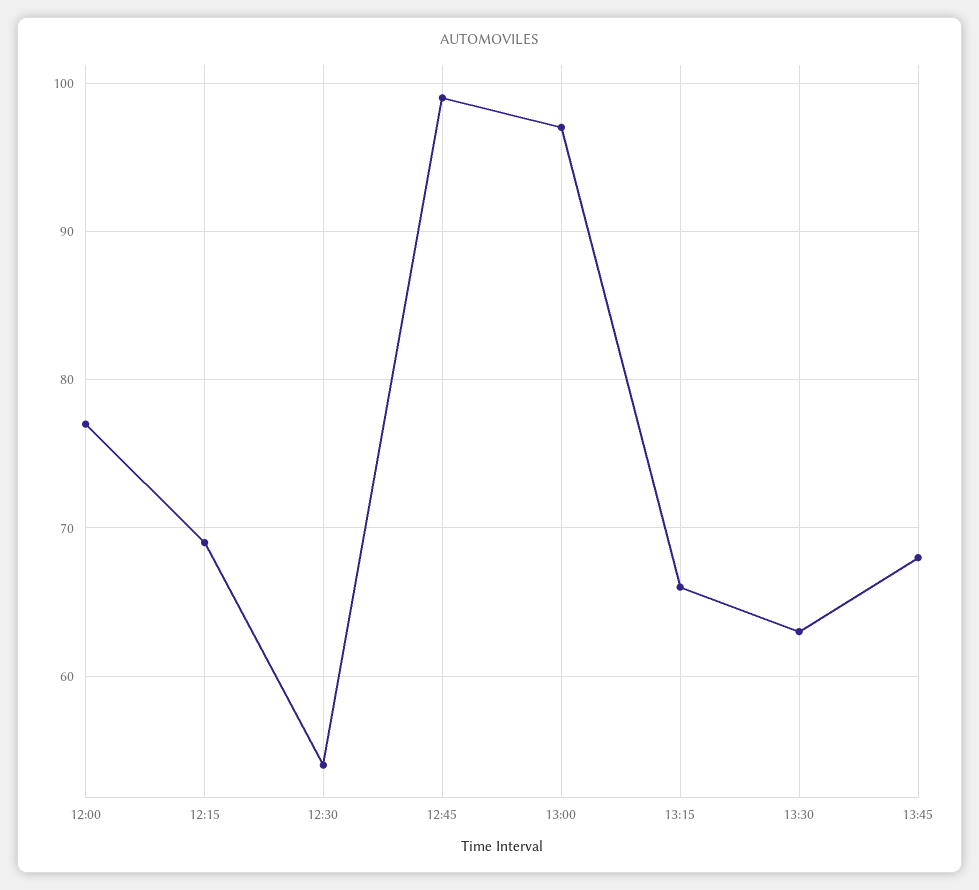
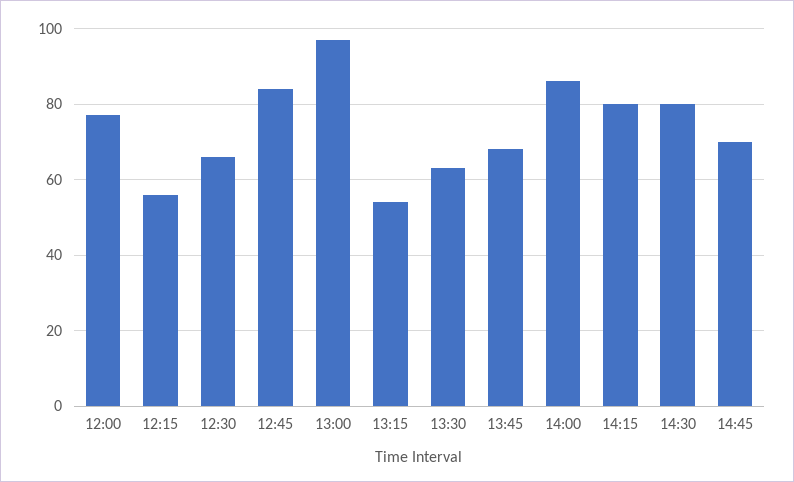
12:15: 69 -> 55
12:30: 54 -> 65
12:45: 99 -> 85
13:15: 66 -> 55
14:00: none -> 85
14:15: none -> 80
14:30: none -> 80
14:45: none -> 70

